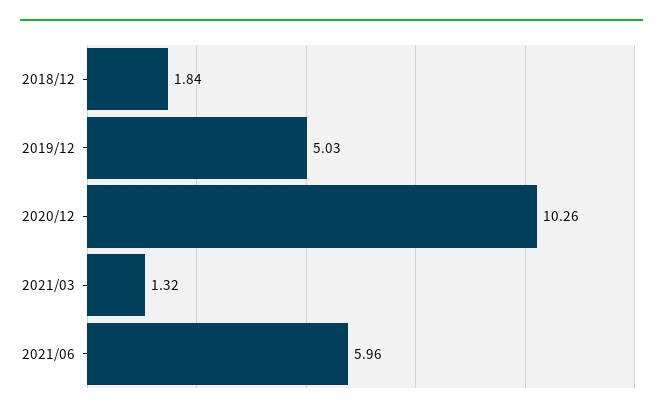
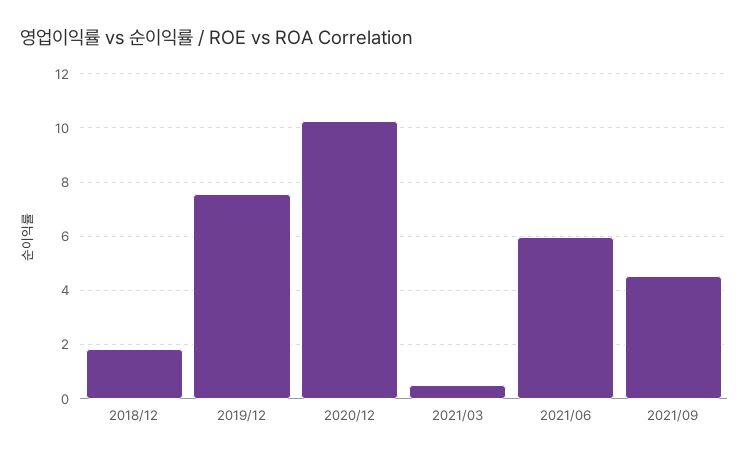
2019/12: 5.03 -> 7.5
2021/03: 1.32 -> 0.5
2021/09: none -> 4.5

